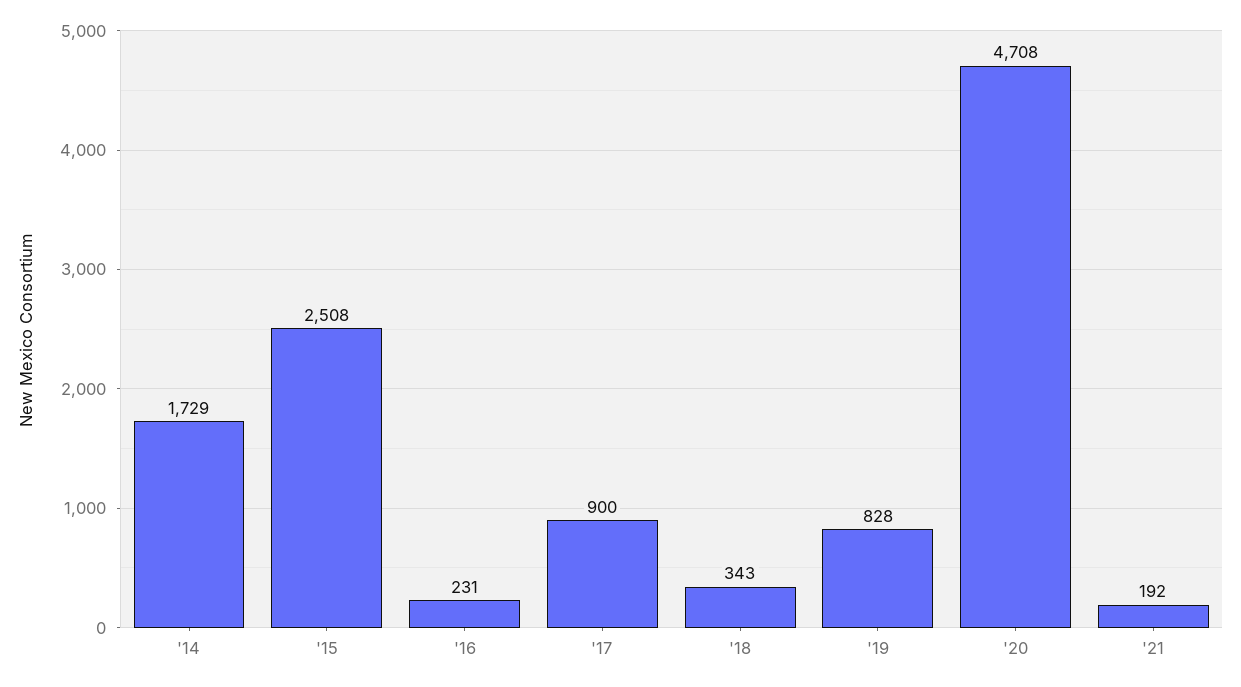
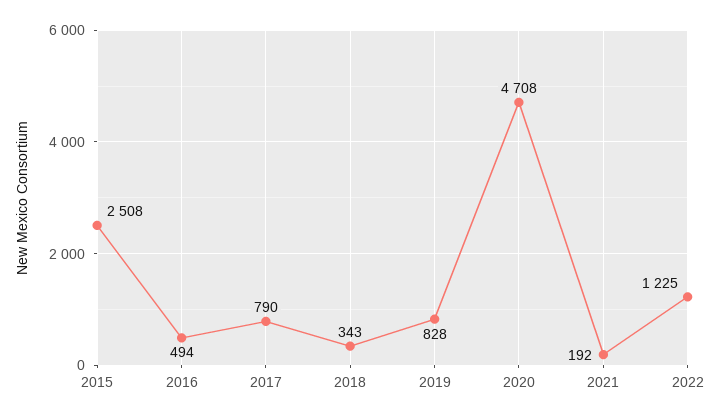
'14: 1729 -> none
'16: 231 -> 494
'17: 900 -> 790
2022: none -> 1225

